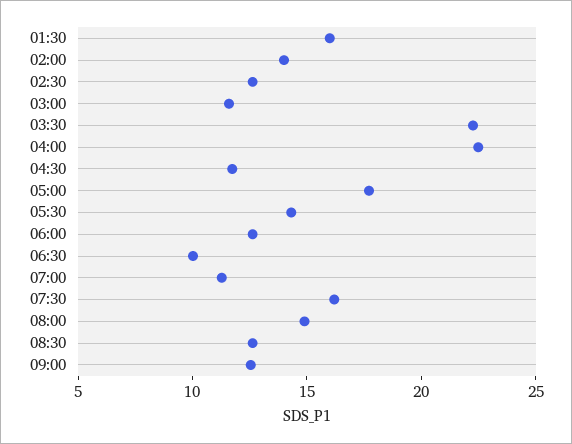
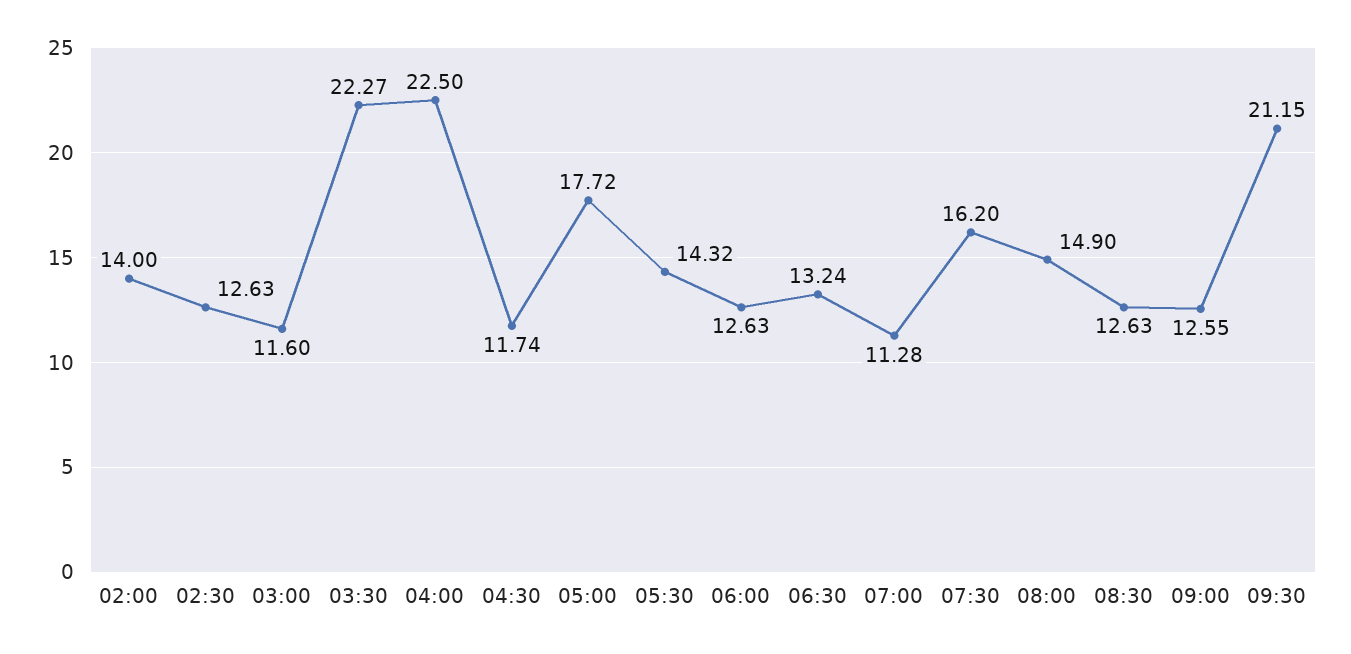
01:30: 16 -> none
06:30: 10 -> 13.24
09:30: none -> 21.15

